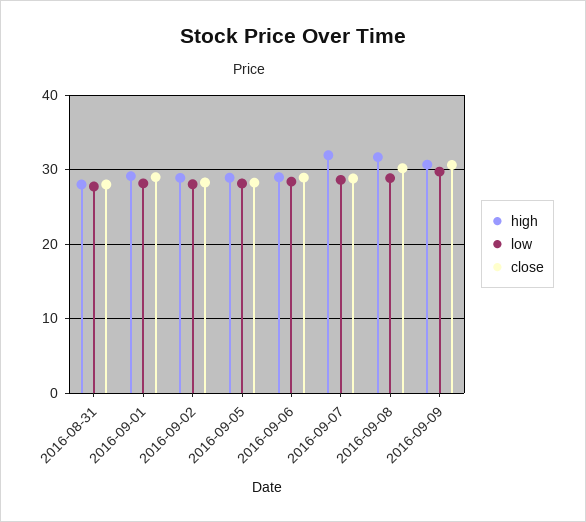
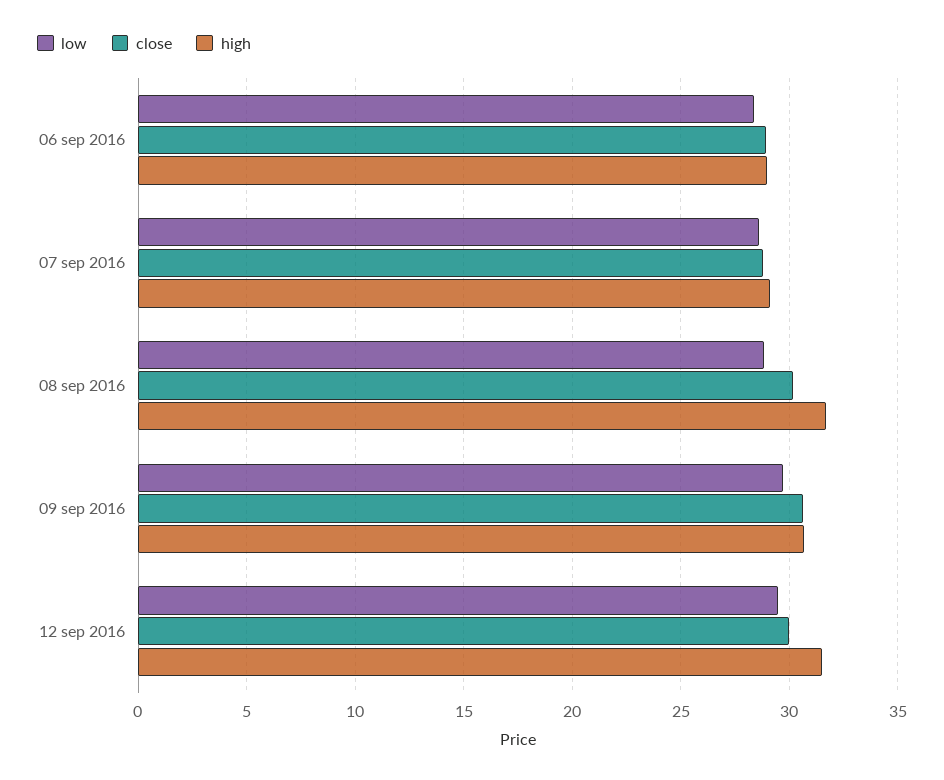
high, 2016-08-31: 28 -> none
low, 2016-08-31: 28 -> none
close, 2016-08-31: 28 -> none
high, 2016-09-01: 29 -> none
low, 2016-09-01: 28 -> none
close, 2016-09-01: 29 -> none
high, 2016-09-02: 29 -> none
low, 2016-09-02: 28 -> none
close, 2016-09-02: 28 -> none
high, 2016-09-05: 29 -> none
low, 2016-09-05: 28 -> none
close, 2016-09-05: 28 -> none
high, 2016-09-07: 32 -> 29
low, 12 sep 2016: none -> 29.5
close, 12 sep 2016: none -> 30
high, 12 sep 2016: none -> 31.5

